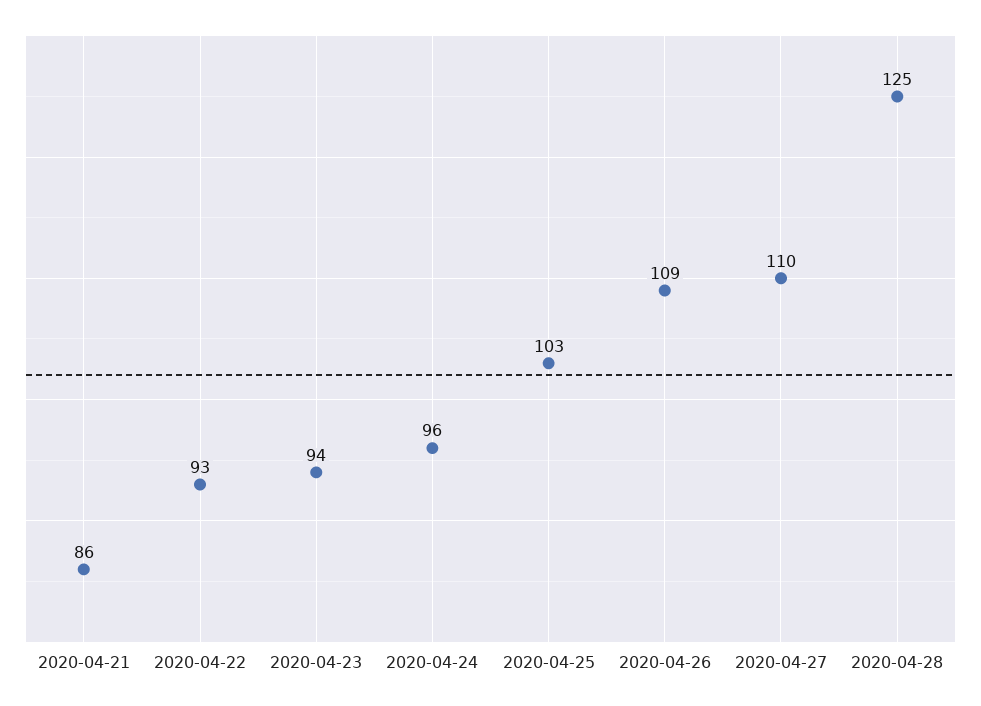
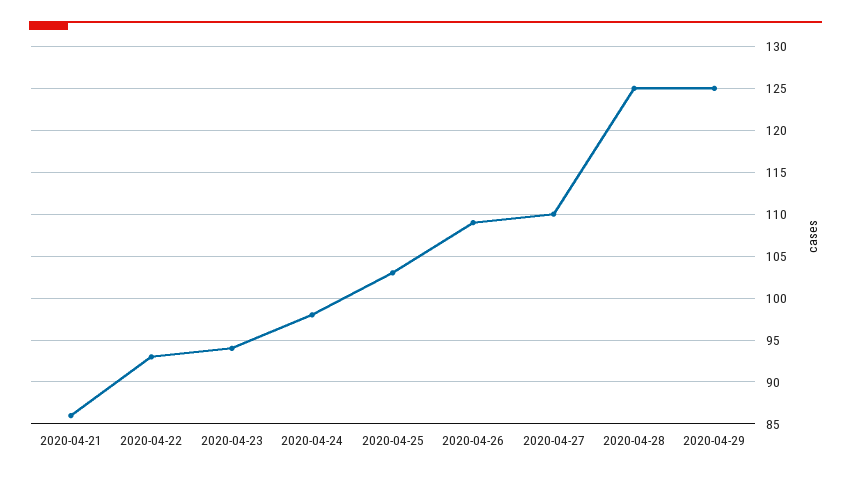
2020-04-24: 96 -> 98
2020-04-29: none -> 125

